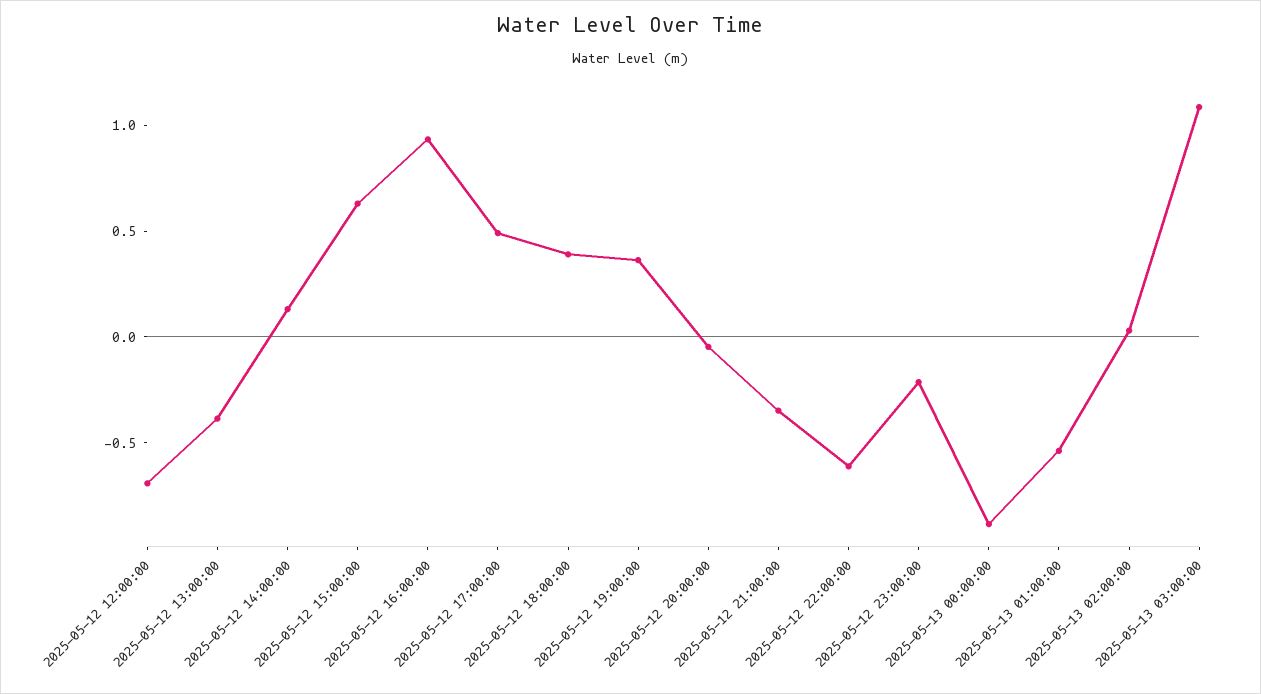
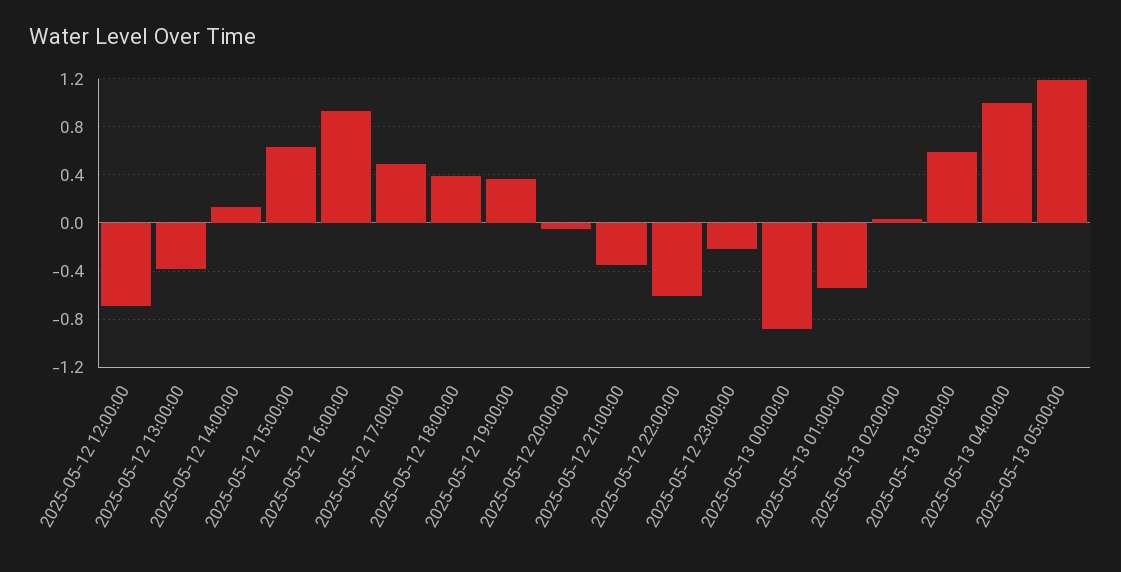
2025-05-13 03:00:00: 1.1 -> 0.6
2025-05-13 04:00:00: none -> 1
2025-05-13 05:00:00: none -> 1.2

